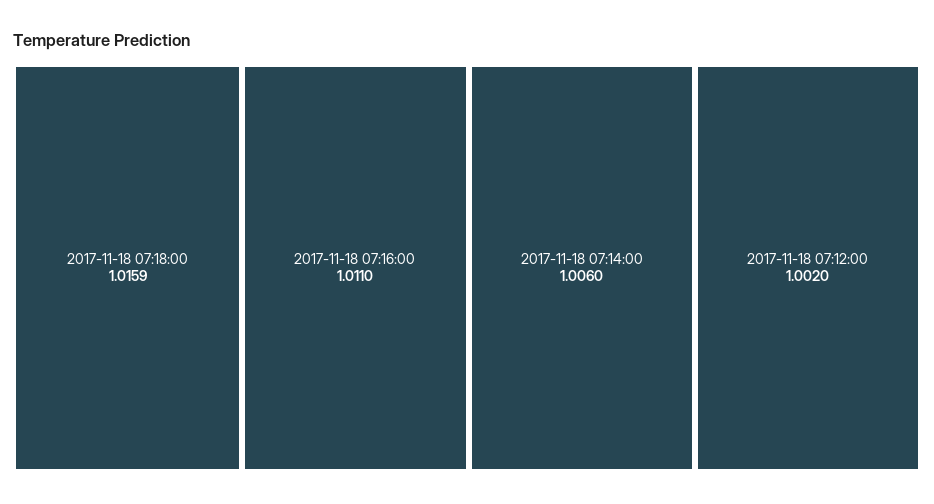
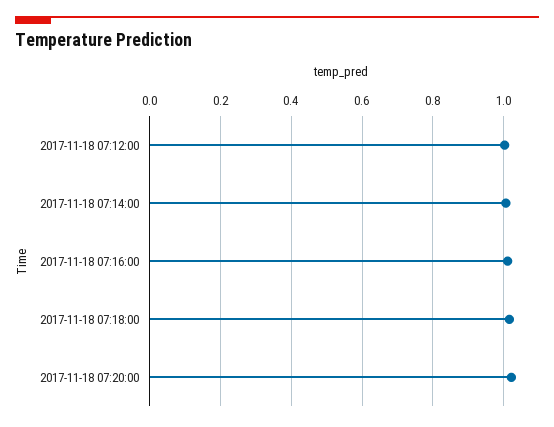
2017-11-18 07:20:00: none -> 1.02

